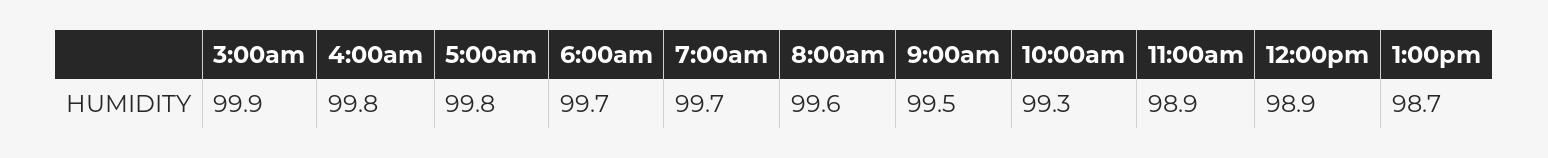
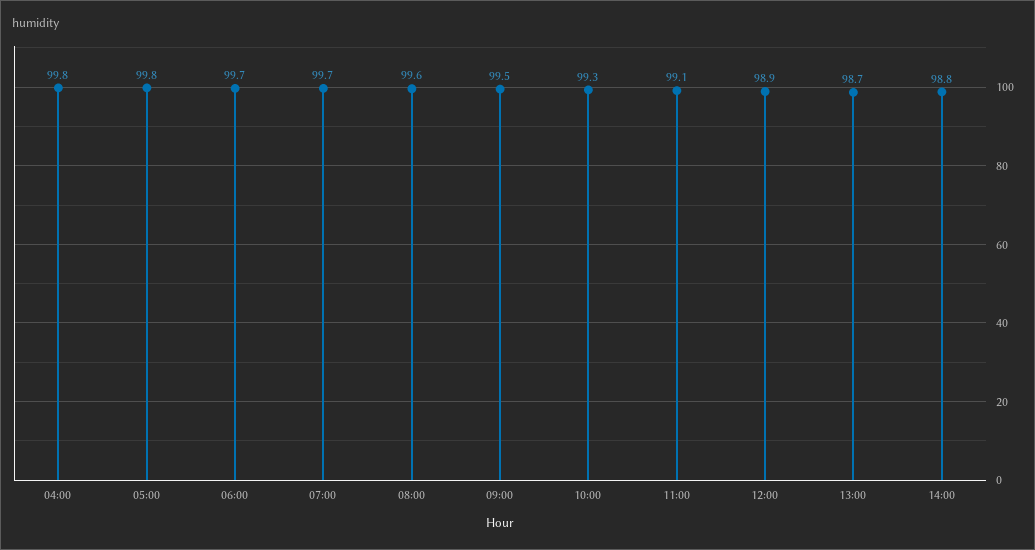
3:00am: 99.9 -> none
11:00am: 98.9 -> 99.1
14:00: none -> 98.8

